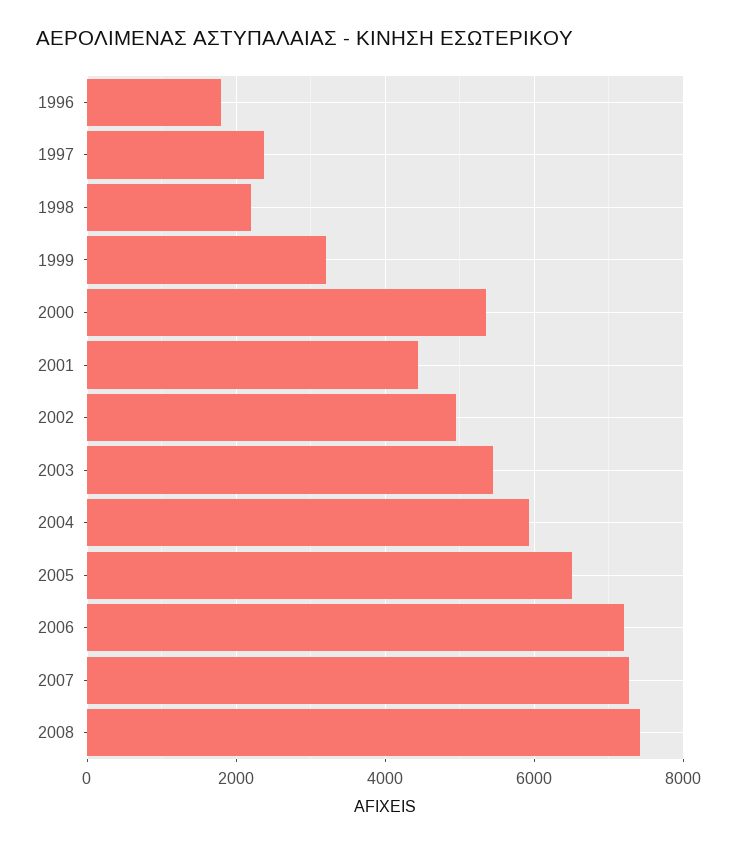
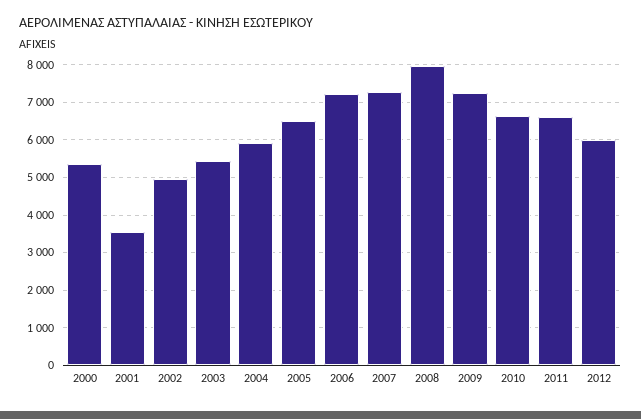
1996: 1800 -> none
1997: 2400 -> none
1998: 2200 -> none
1999: 3200 -> none
2001: 4400 -> 3600
2008: 7400 -> 8000
2009: none -> 7200
2010: none -> 6600
2011: none -> 6600
2012: none -> 6000

